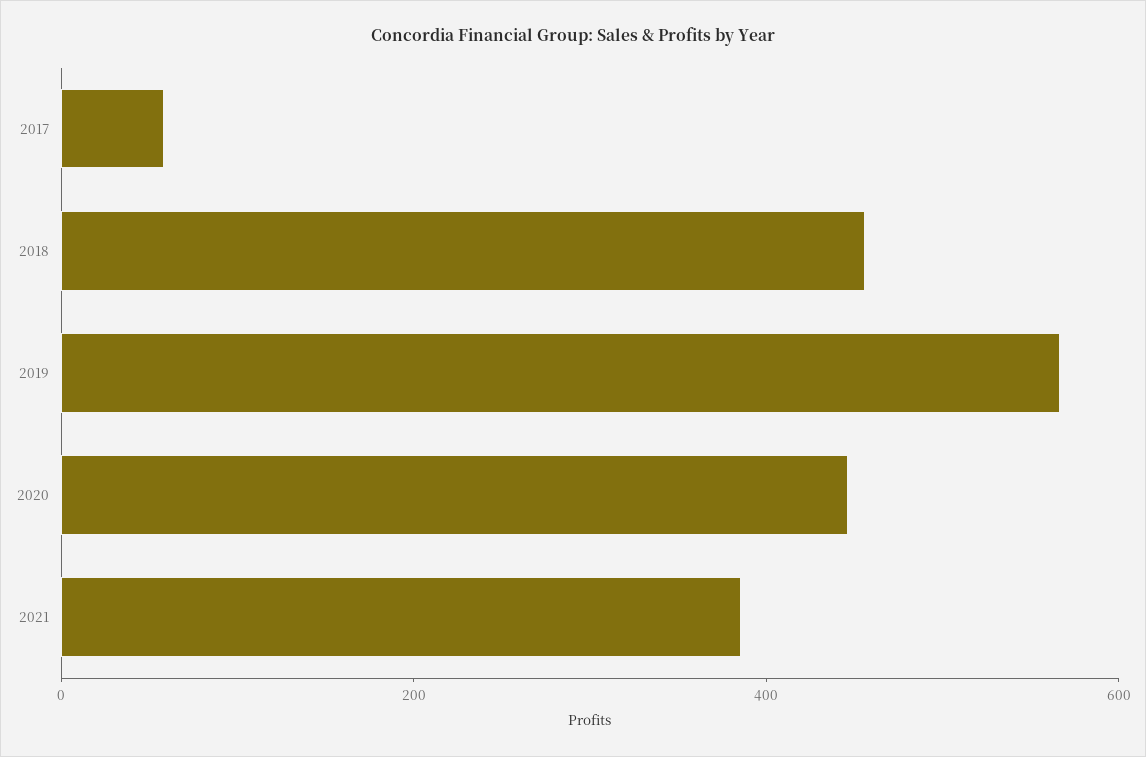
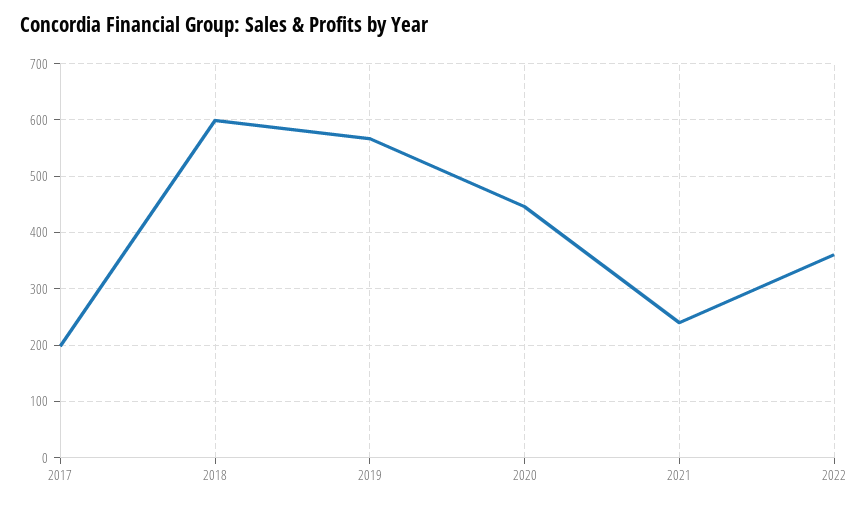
2017: 50 -> 200
2018: 450 -> 600
2021: 400 -> 240
2022: none -> 360

